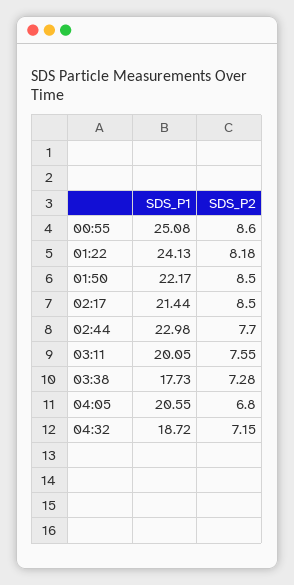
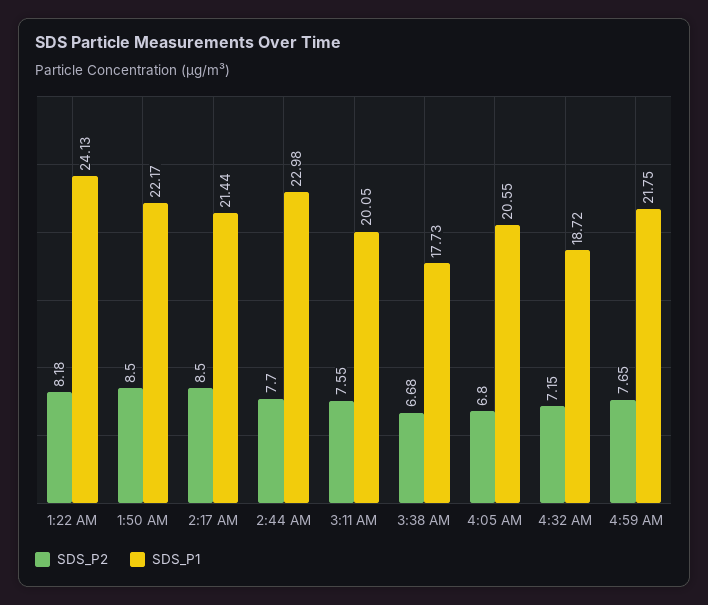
SDS_P1, 00:55: 25.08 -> none
SDS_P2, 00:55: 8.6 -> none
SDS_P2, 03:38: 7.28 -> 6.68
SDS_P2, 4:59 AM: none -> 7.65
SDS_P1, 4:59 AM: none -> 21.75

